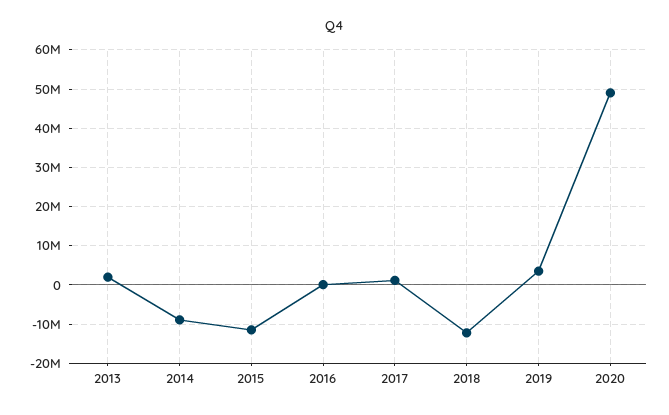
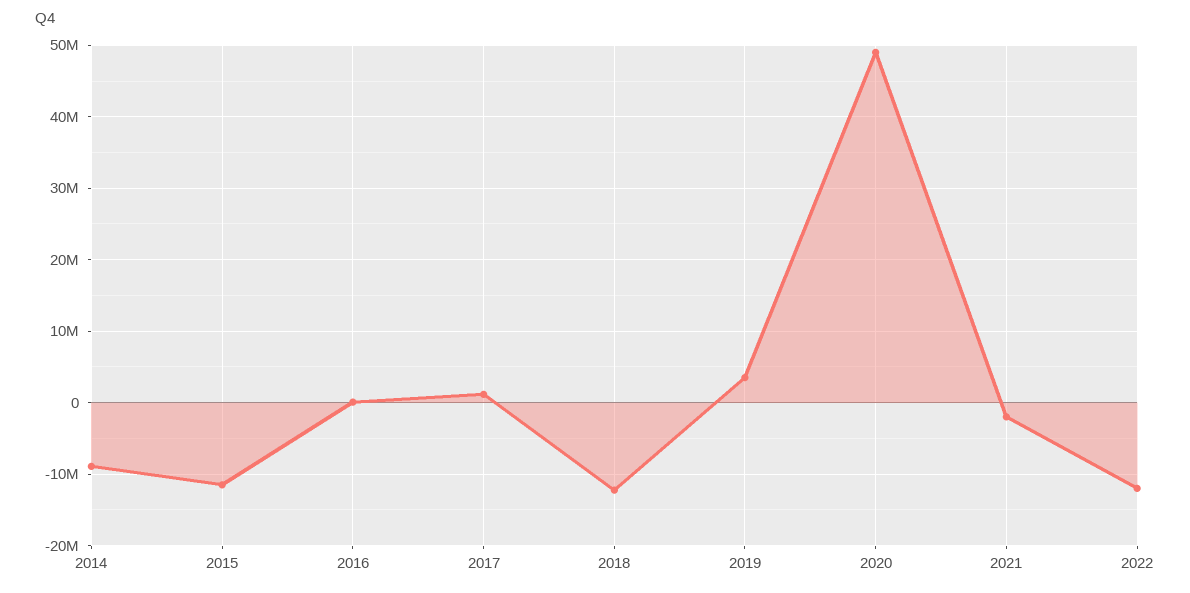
2013: 2000000 -> none
2021: none -> -2000000
2022: none -> -12000000

